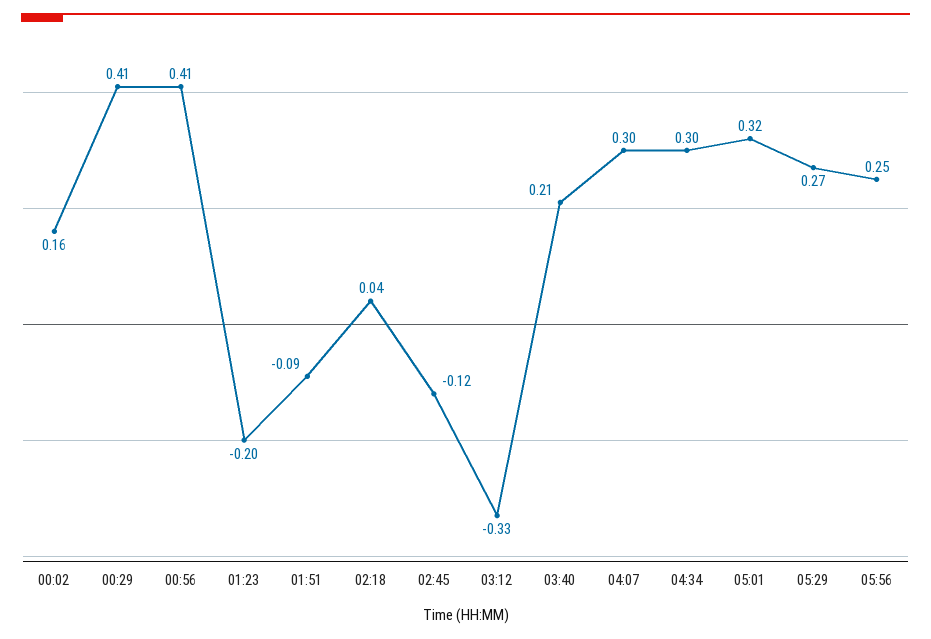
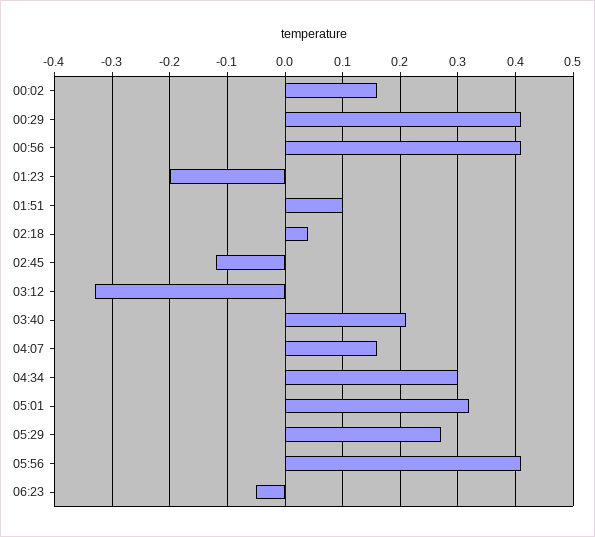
01:51: -0.09 -> 0.1
04:07: 0.3 -> 0.15
05:56: 0.25 -> 0.4
06:23: none -> -0.05

